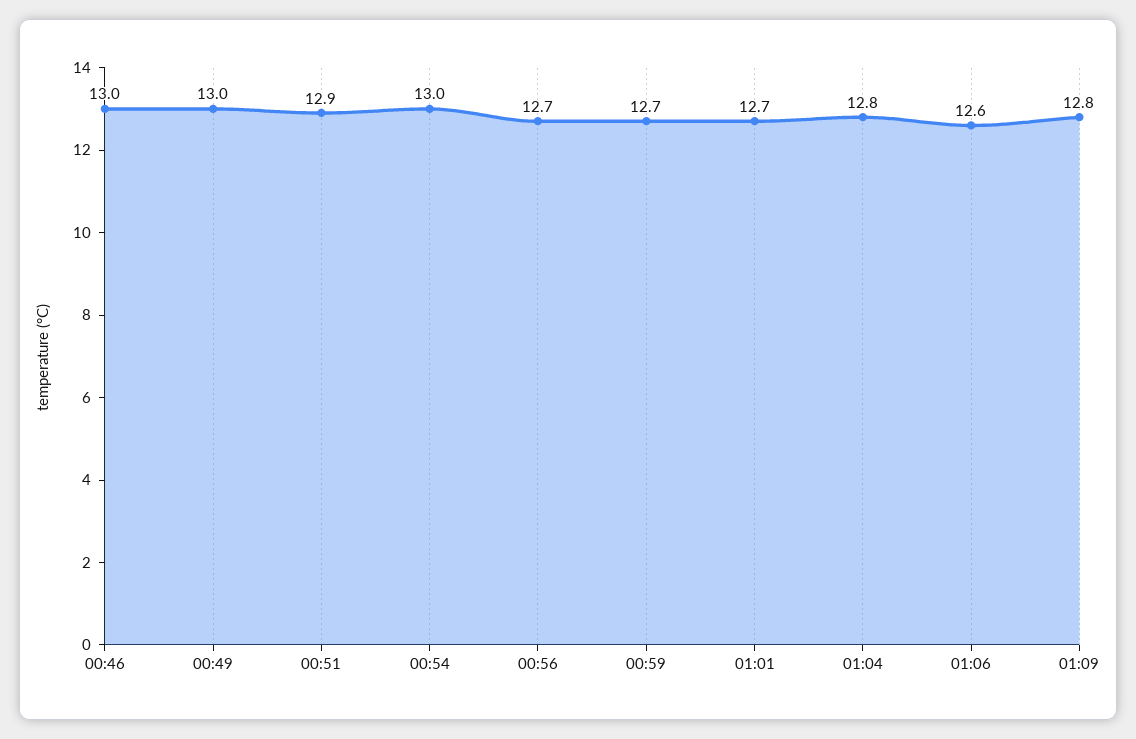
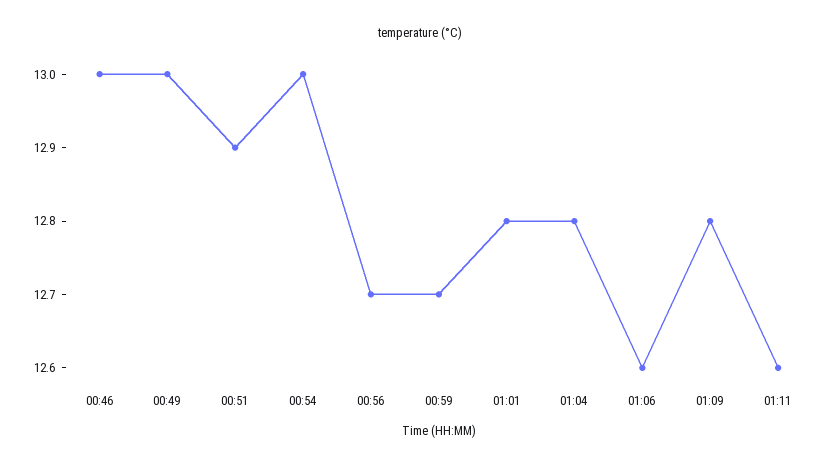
01:01: 12.7 -> 12.8
01:11: none -> 12.6

